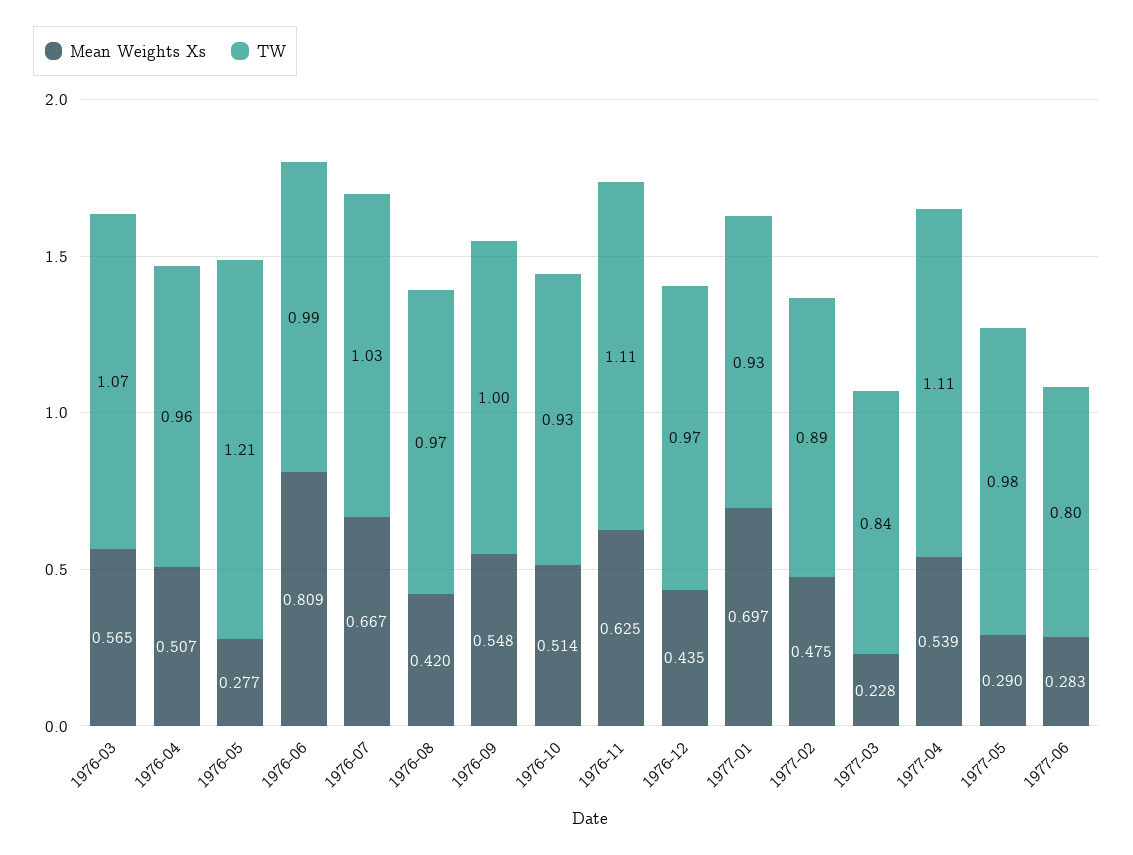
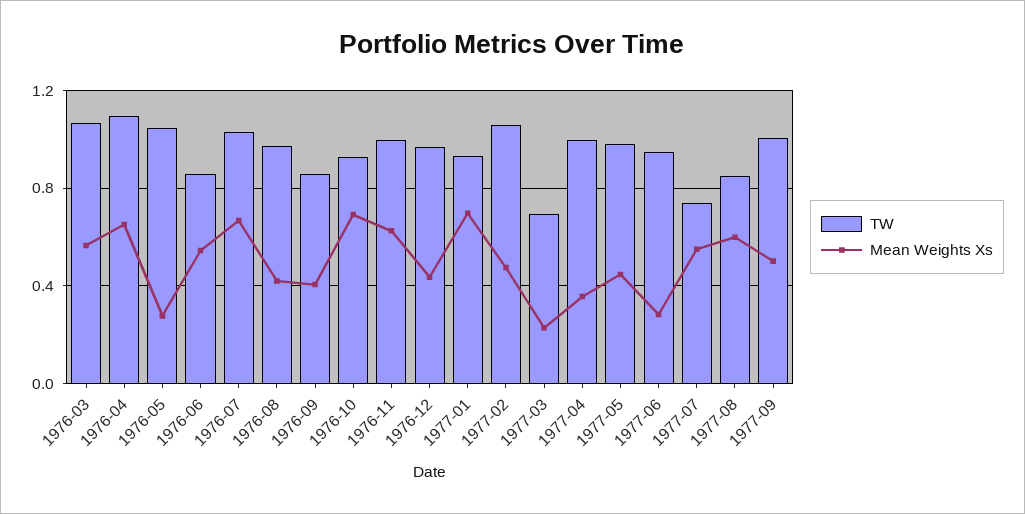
Mean Weights Xs, 1976-04: 0.507 -> 0.65
TW, 1976-04: 0.96 -> 1.1
TW, 1976-05: 1.21 -> 1.05
Mean Weights Xs, 1976-06: 0.809 -> 0.55
TW, 1976-06: 0.99 -> 0.85
Mean Weights Xs, 1976-09: 0.548 -> 0.4
TW, 1976-09: 1 -> 0.85
Mean Weights Xs, 1976-10: 0.514 -> 0.7
TW, 1976-11: 1.11 -> 1
TW, 1977-02: 0.89 -> 1.05
TW, 1977-03: 0.84 -> 0.7
Mean Weights Xs, 1977-04: 0.539 -> 0.35
TW, 1977-04: 1.11 -> 1
Mean Weights Xs, 1977-05: 0.29 -> 0.45
TW, 1977-06: 0.8 -> 0.95
TW, 1977-07: none -> 0.75
Mean Weights Xs, 1977-07: none -> 0.55
TW, 1977-08: none -> 0.85
Mean Weights Xs, 1977-08: none -> 0.6
TW, 1977-09: none -> 1
Mean Weights Xs, 1977-09: none -> 0.5

